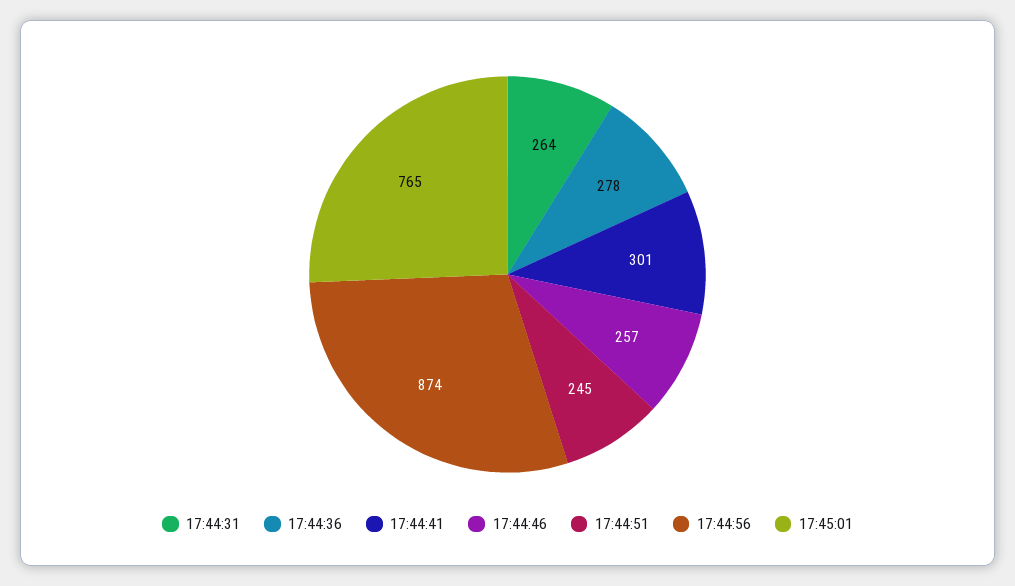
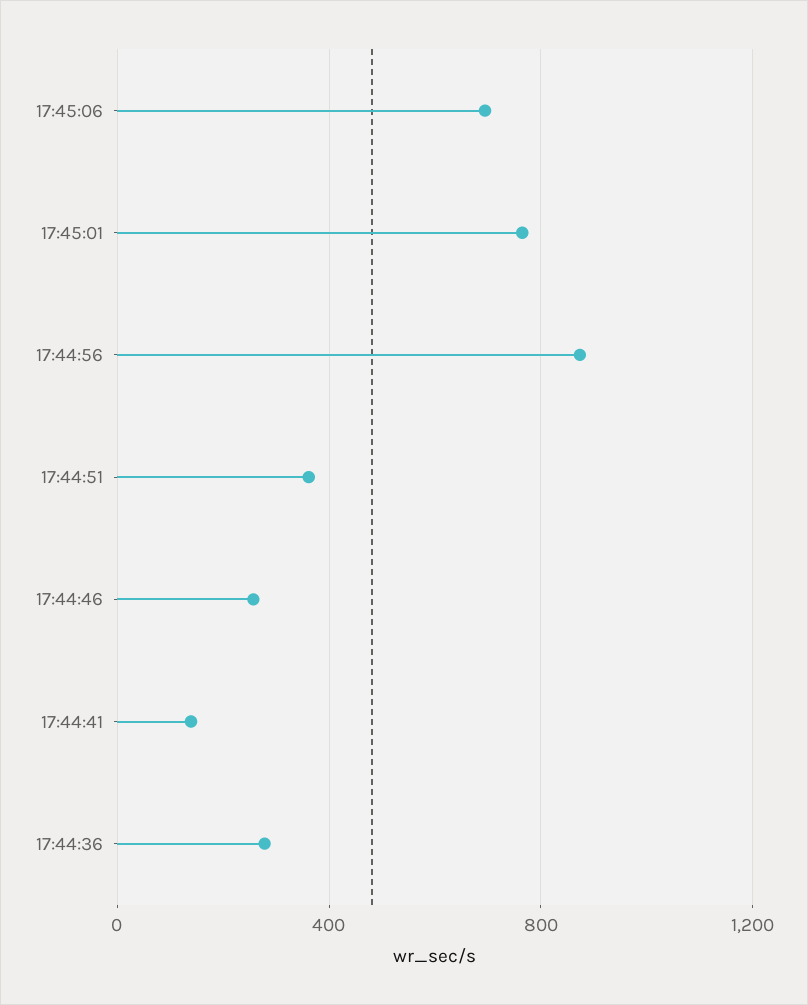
17:44:31: 264 -> none
17:44:41: 301 -> 150
17:44:51: 245 -> 350
17:45:06: none -> 700

